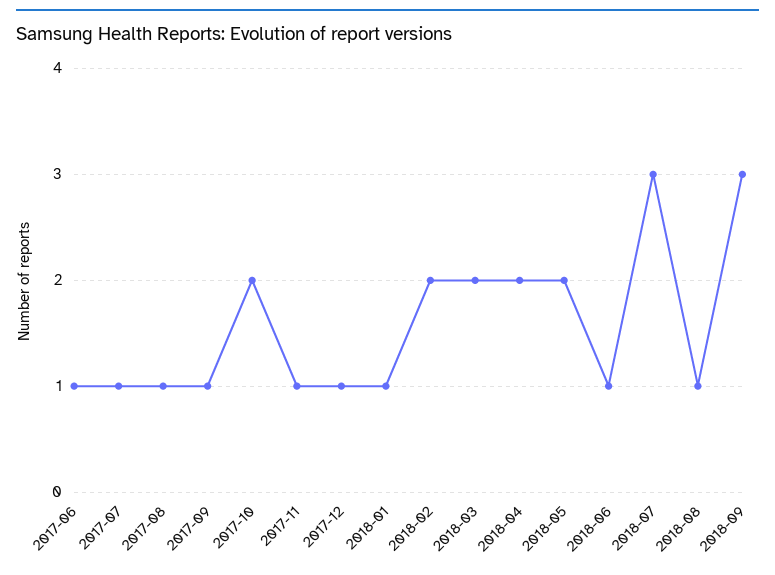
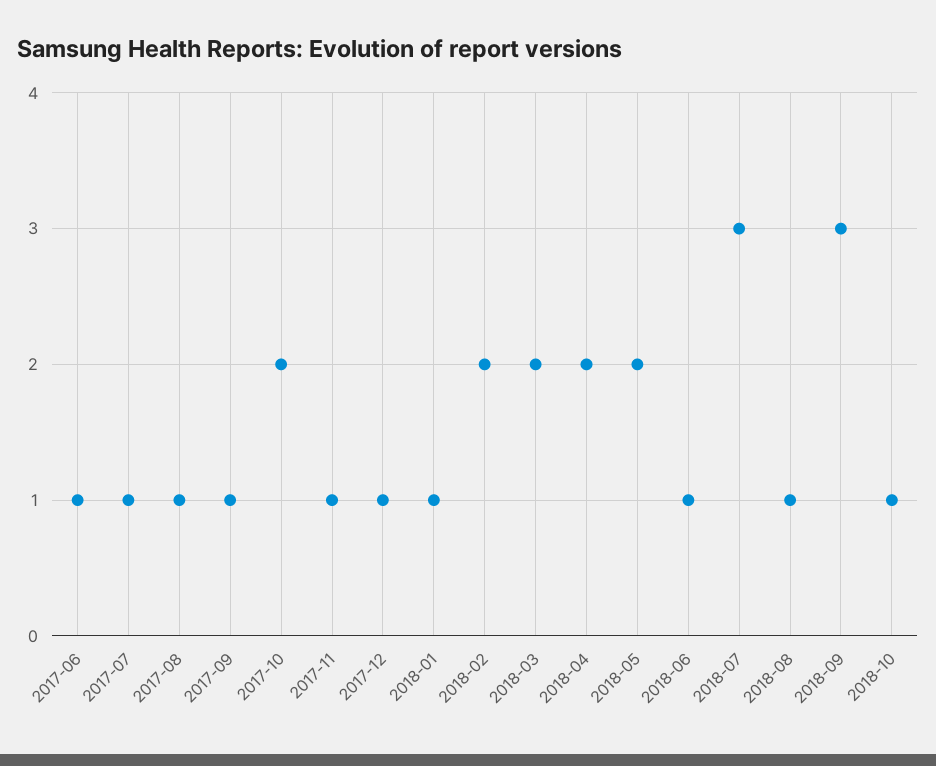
2018-10: none -> 1

